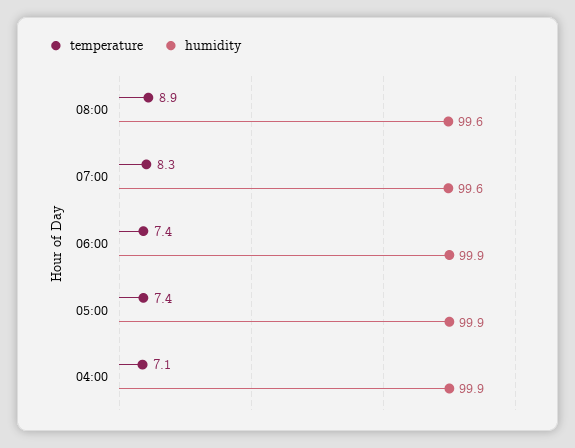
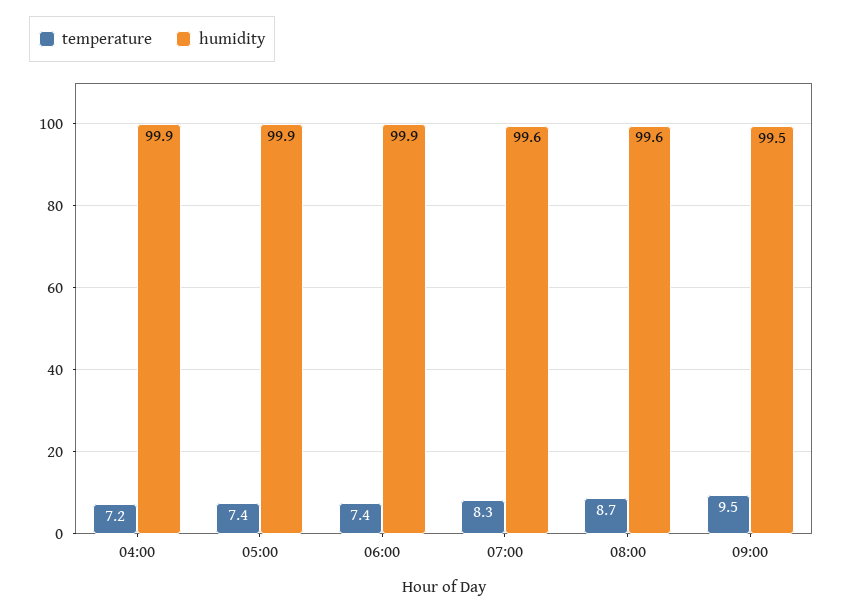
temperature, 08:00: 8.9 -> 8.7
temperature, 04:00: 7.1 -> 7.2
temperature, 09:00: none -> 9.5
humidity, 09:00: none -> 99.5

